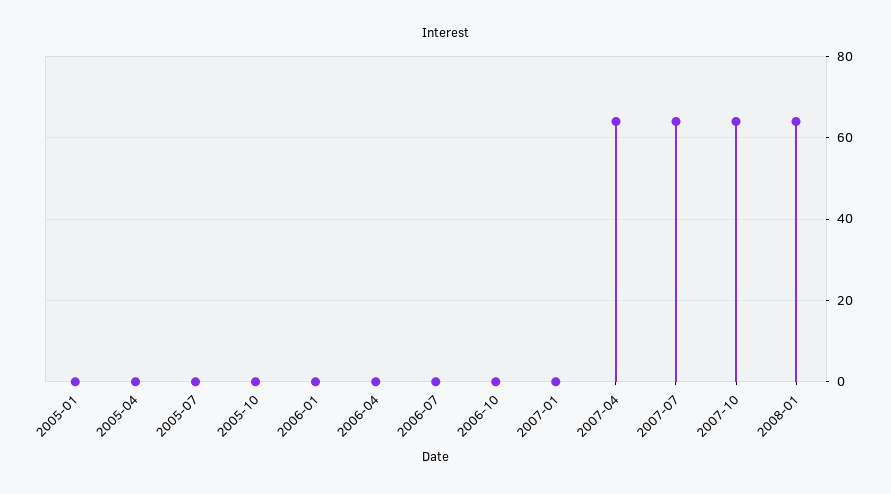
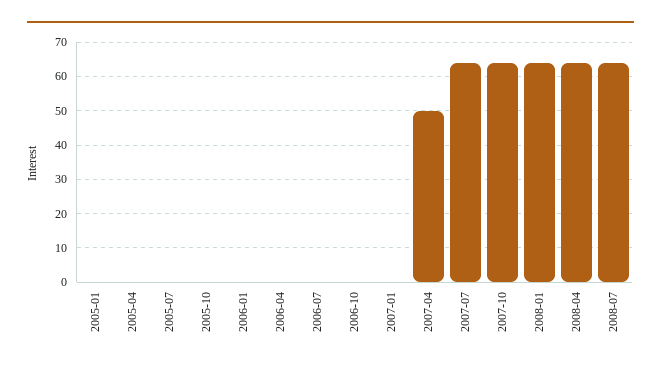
2007-04: 65 -> 50
2008-04: none -> 65
2008-07: none -> 65

